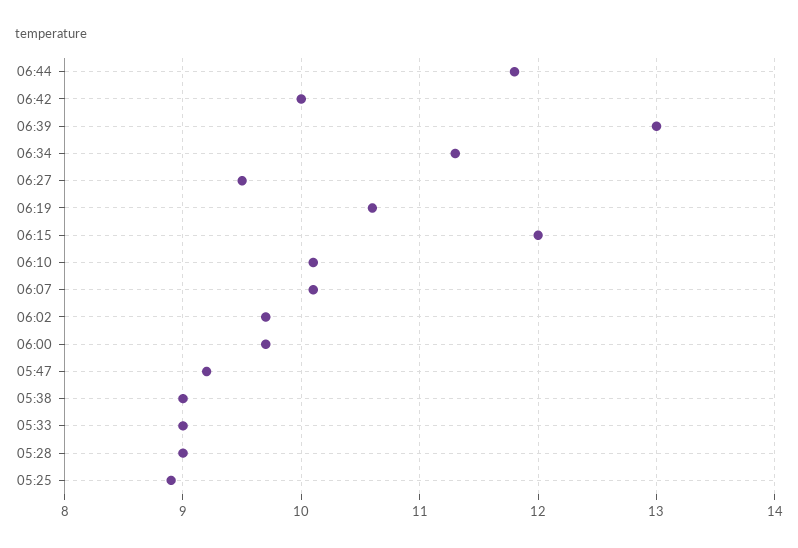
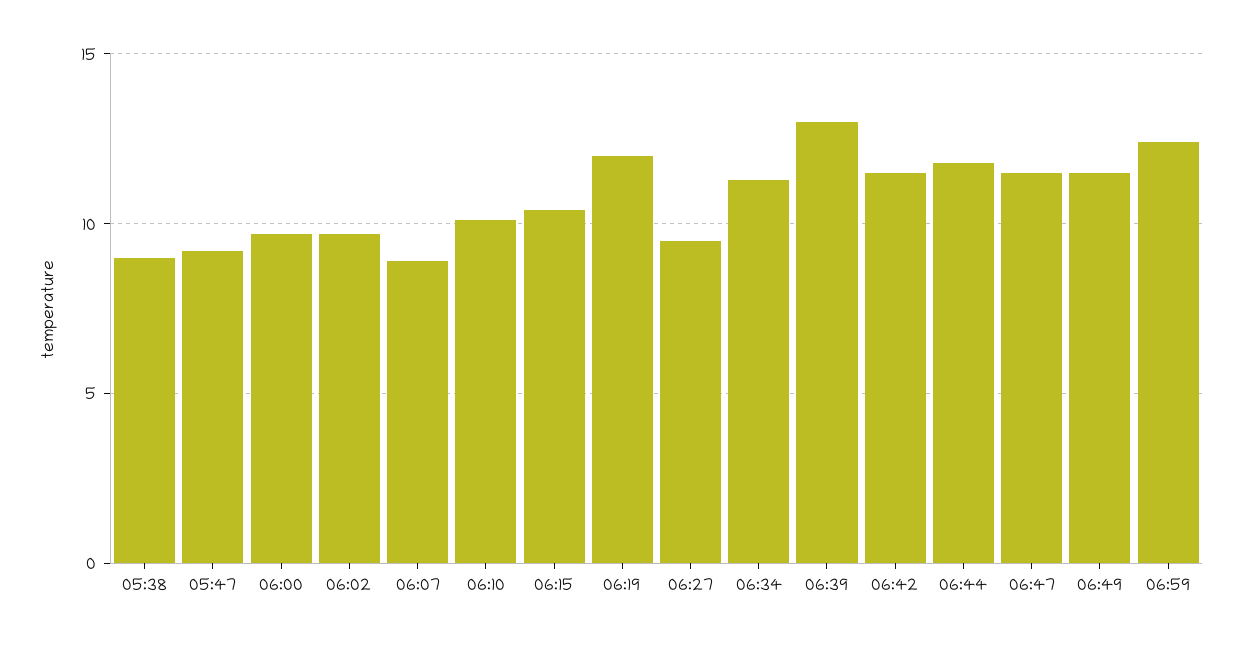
06:42: 10 -> 11.5
06:19: 10.6 -> 12
06:15: 12 -> 10.5
06:07: 10.1 -> 9
05:33: 9 -> none
05:28: 9 -> none
05:25: 8.9 -> none
06:47: none -> 11.5
06:49: none -> 11.5
06:59: none -> 12.5

